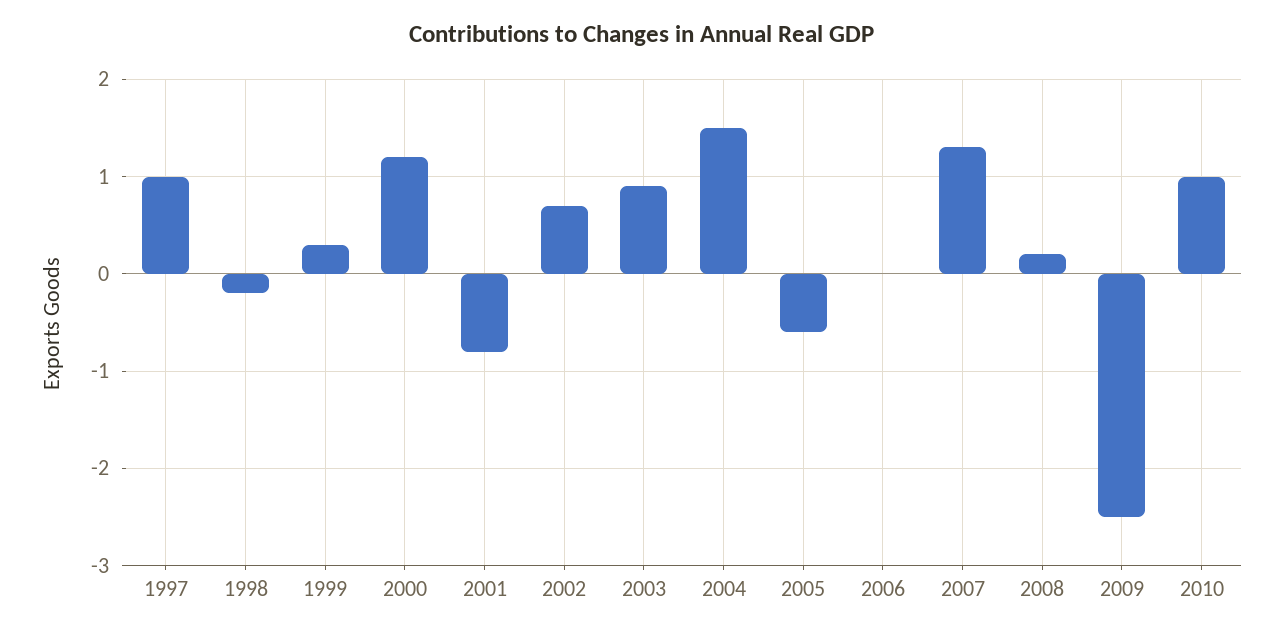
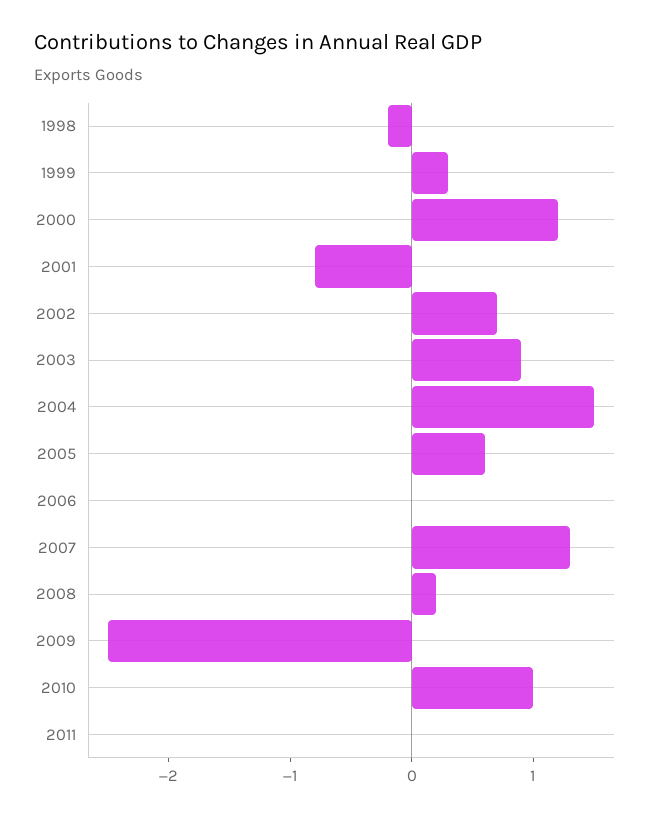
1997: 1 -> none
2005: -0.6 -> 0.6
2011: none -> 0

